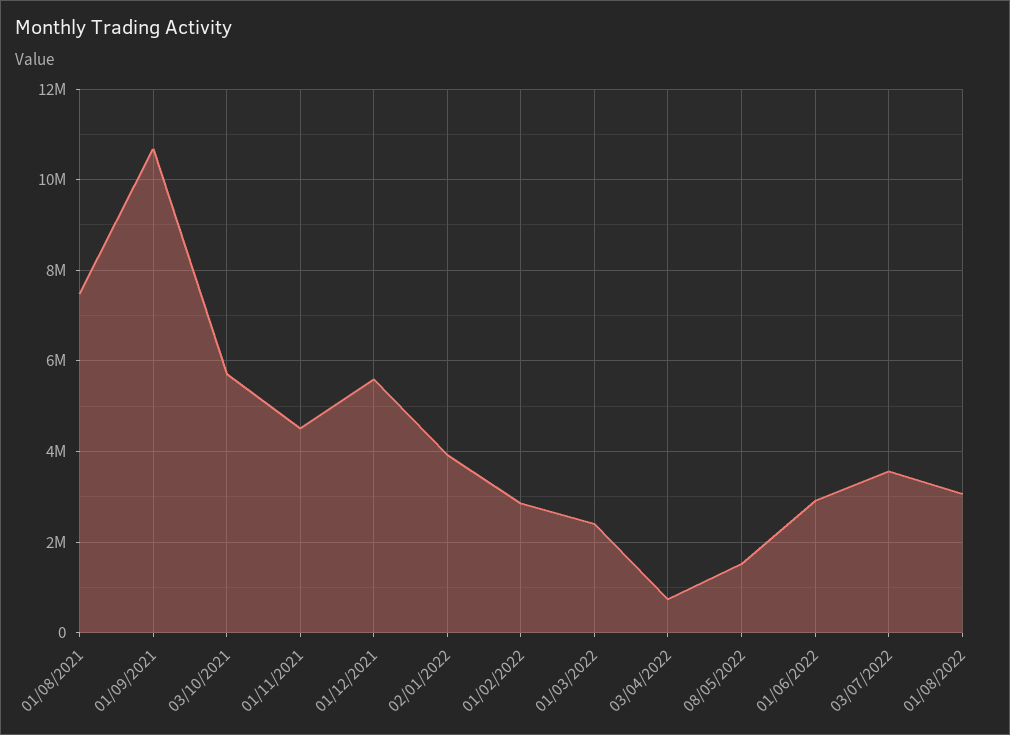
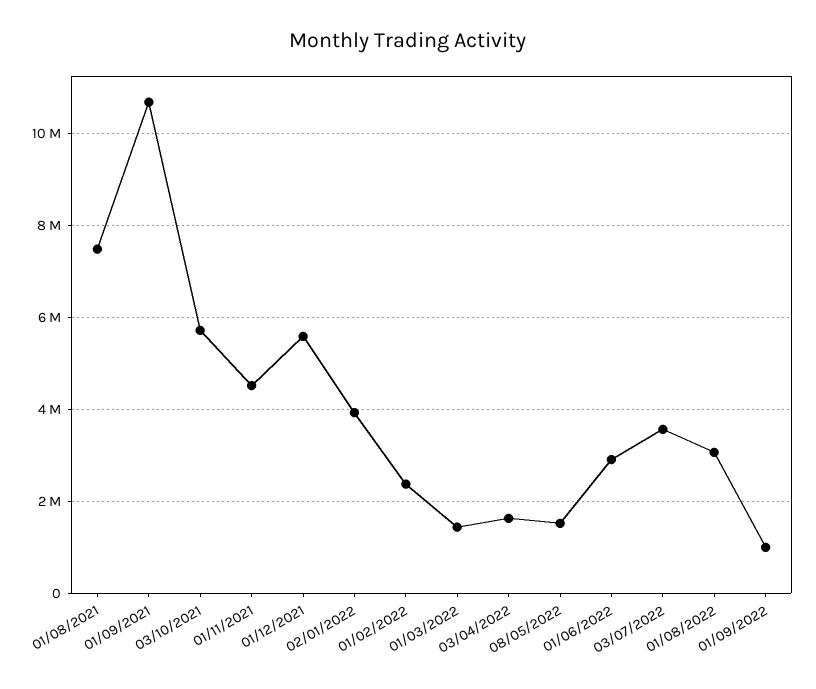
01/02/2022: 2800000 -> 2400000
01/03/2022: 2400000 -> 1400000
03/04/2022: 800000 -> 1600000
01/09/2022: none -> 1000000

